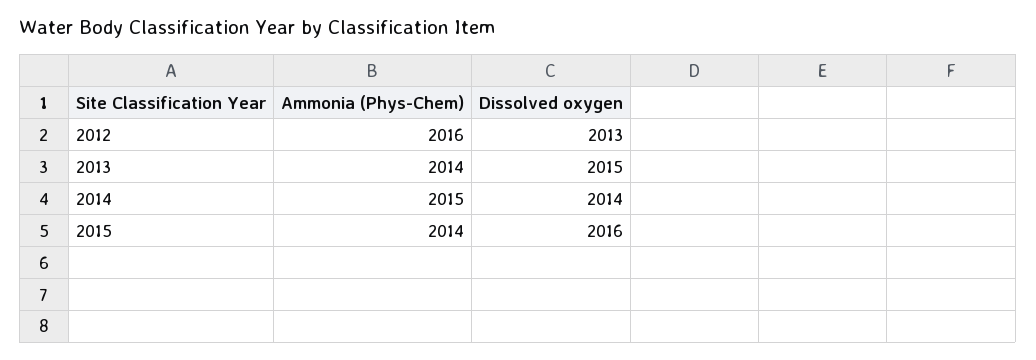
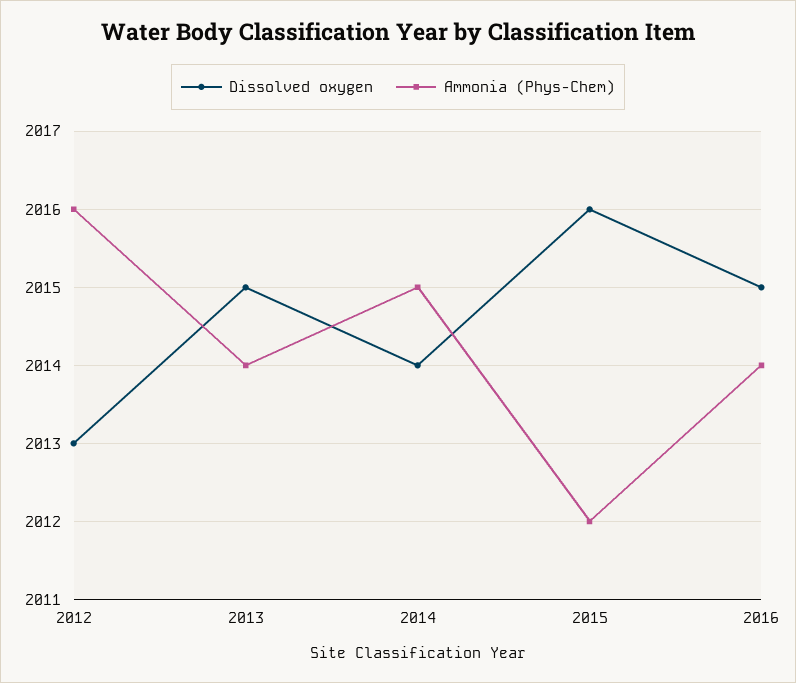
Ammonia (Phys-Chem), 2015: 2014 -> 2012
Dissolved oxygen, 2016: none -> 2015
Ammonia (Phys-Chem), 2016: none -> 2014

